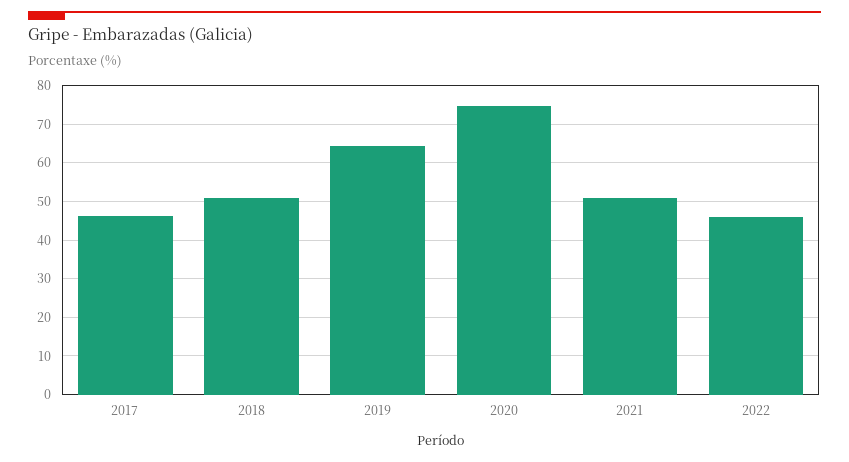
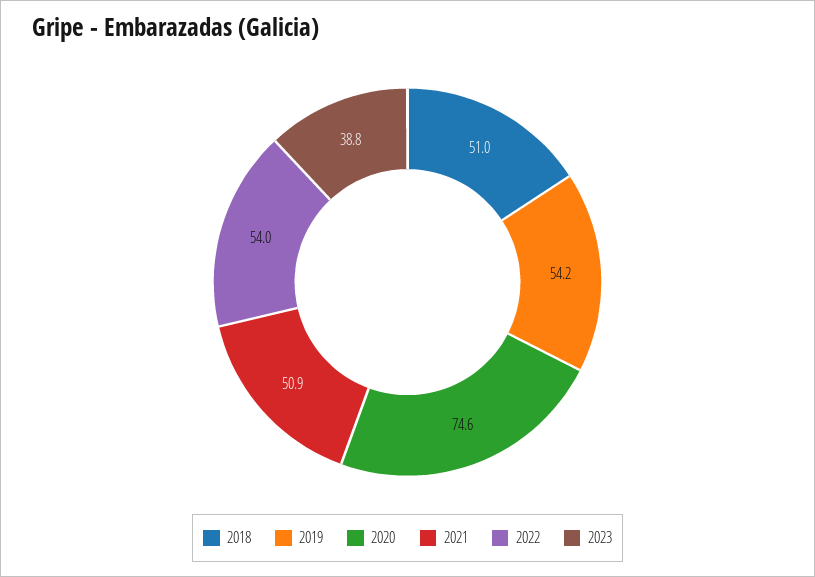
2017: 46 -> none
2019: 64 -> 54.2
2022: 46 -> 54
2023: none -> 38.8

